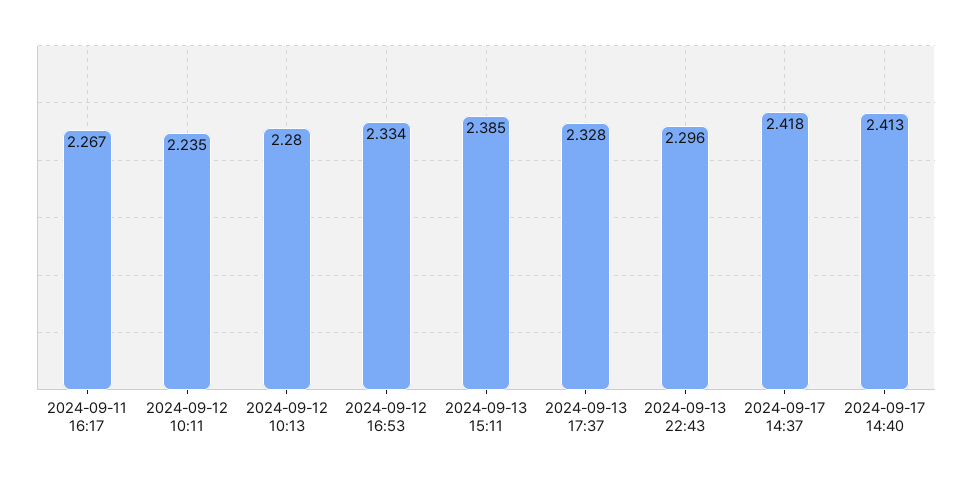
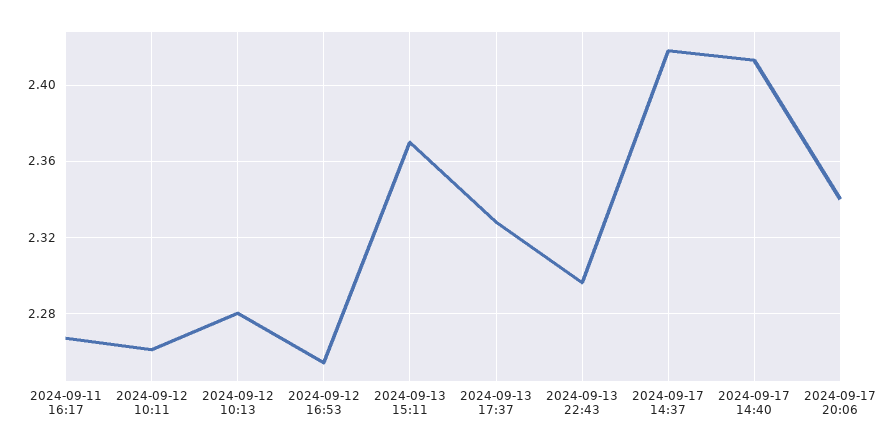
2024-09-12 10:11: 2.235 -> 2.26
2024-09-12 16:53: 2.334 -> 2.255
2024-09-13 15:11: 2.385 -> 2.37
2024-09-17 20:06: none -> 2.34

